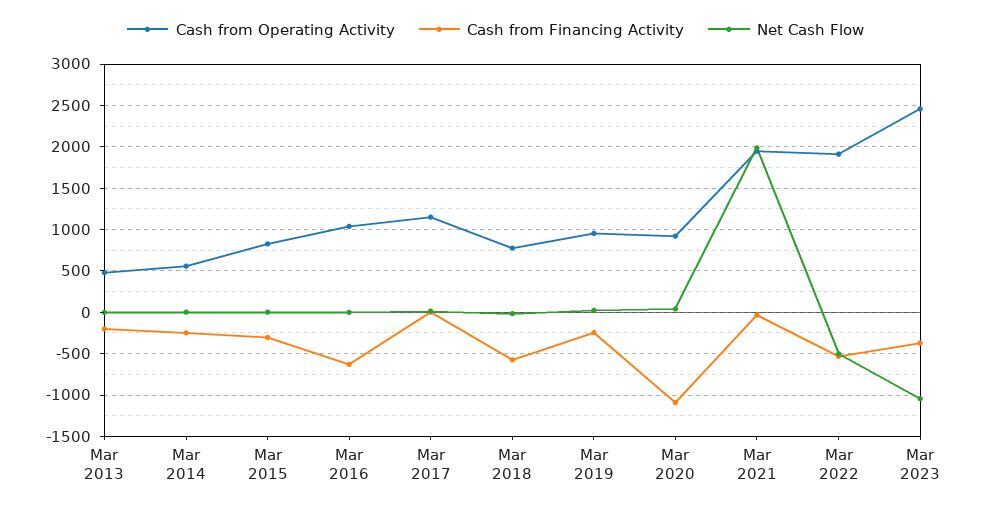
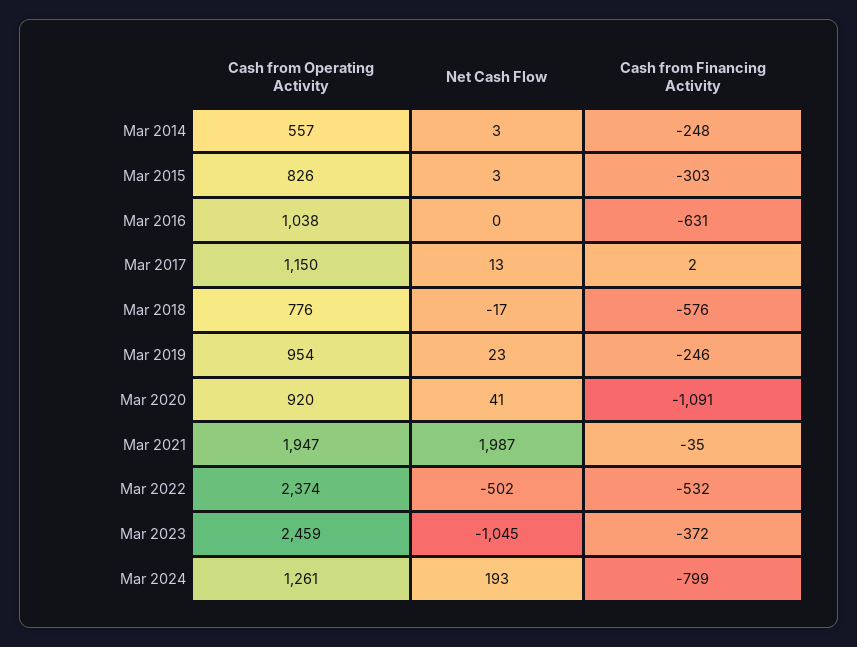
Cash from Operating Activity, Mar 2013: 500 -> none
Cash from Financing Activity, Mar 2013: -200 -> none
Net Cash Flow, Mar 2013: 0 -> none
Cash from Operating Activity, Mar 2022: 1900 -> 2374
Cash from Operating Activity, Mar 2024: none -> 1261
Net Cash Flow, Mar 2024: none -> 193
Cash from Financing Activity, Mar 2024: none -> -799

